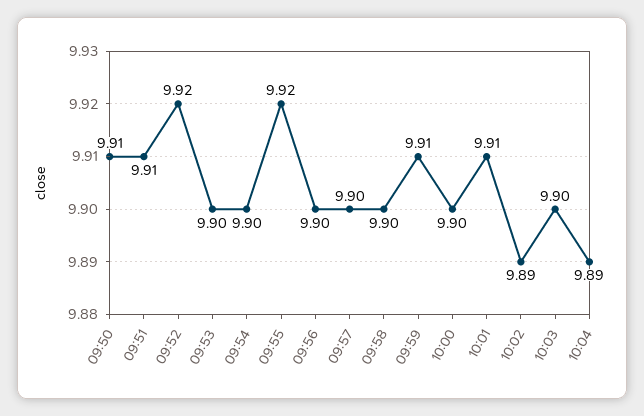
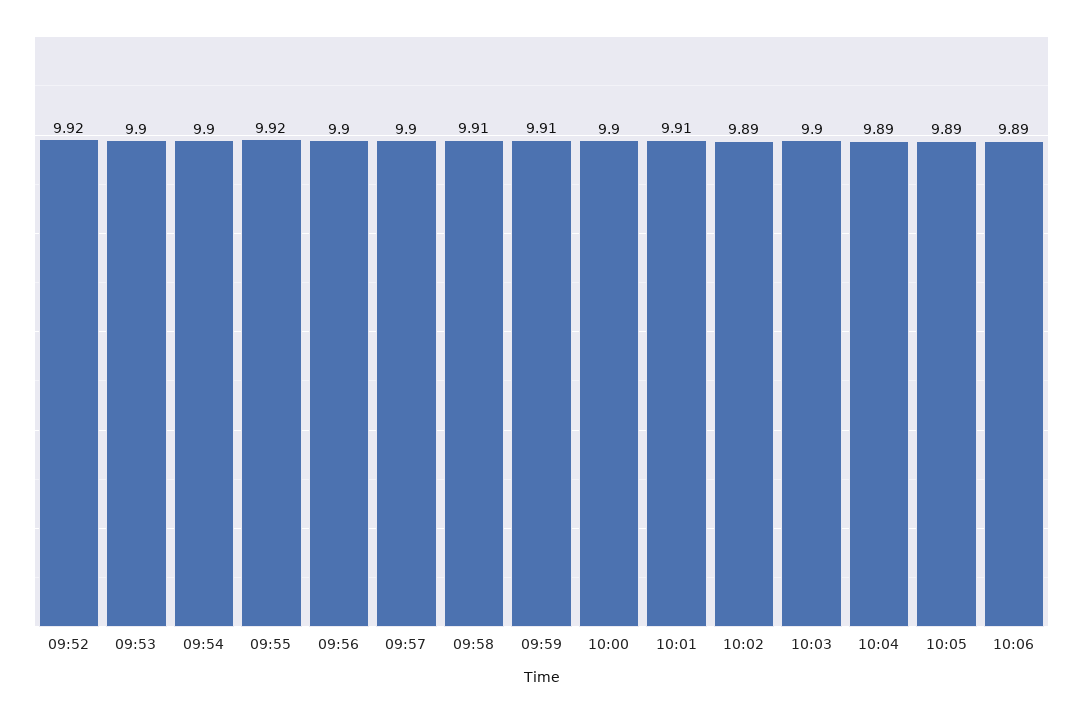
09:50: 9.91 -> none
09:51: 9.91 -> none
09:58: 9.9 -> 9.91
10:05: none -> 9.89
10:06: none -> 9.89

